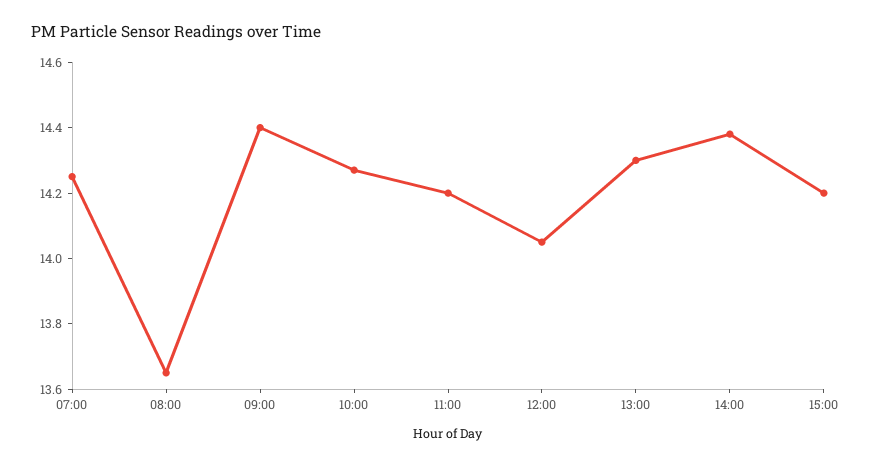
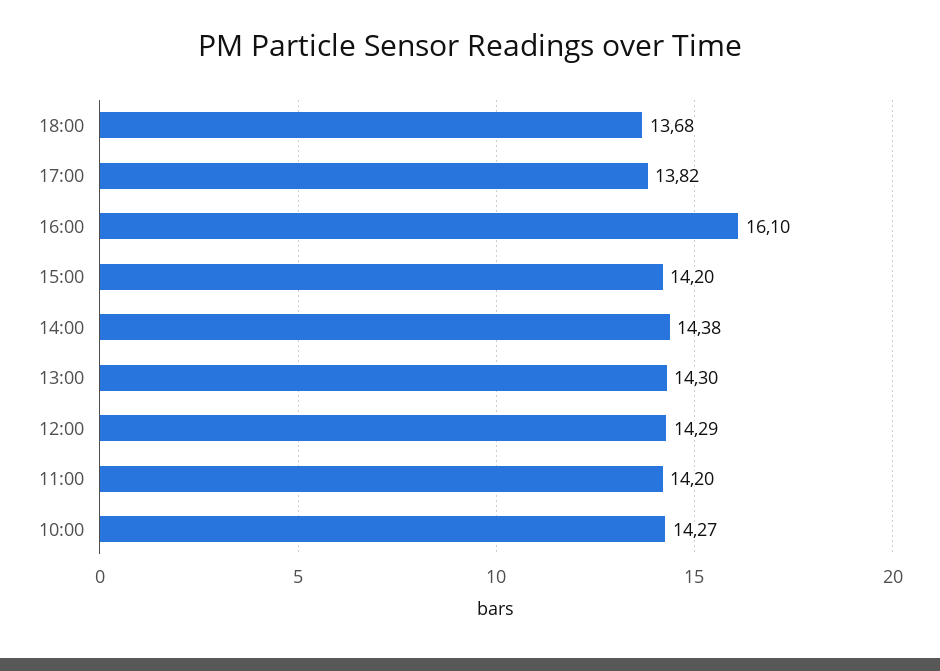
07:00: 14.25 -> none
08:00: 13.65 -> none
09:00: 14.4 -> none
12:00: 14.05 -> 14.29
18:00: none -> 13.68
17:00: none -> 13.82
16:00: none -> 16.1

